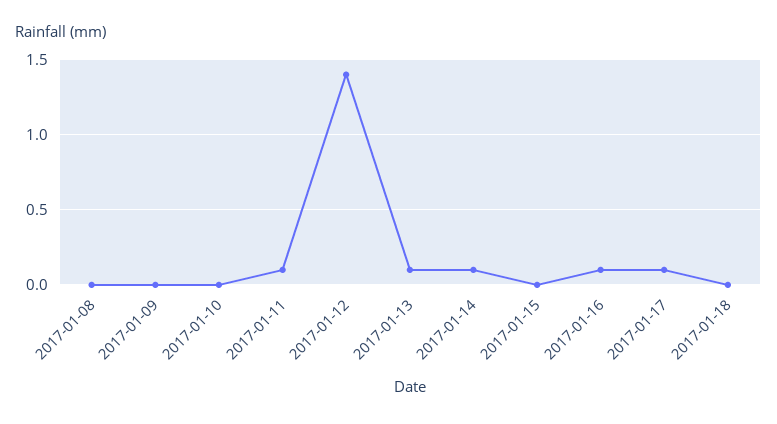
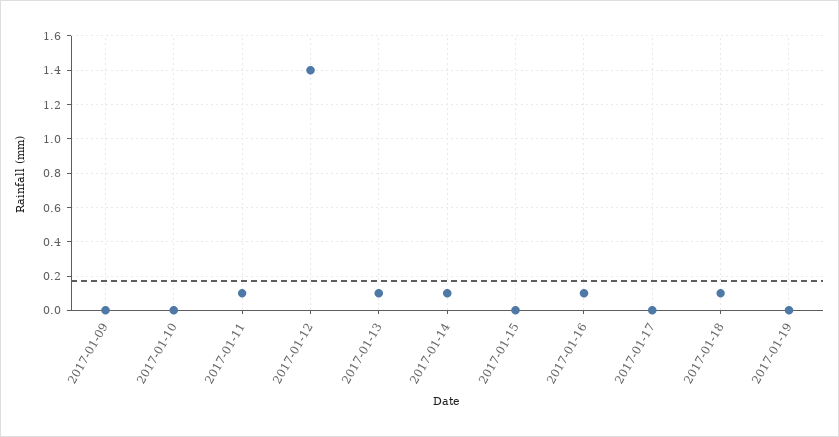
2017-01-08: 0 -> none
2017-01-17: 0.1 -> 0
2017-01-18: 0 -> 0.1
2017-01-19: none -> 0

